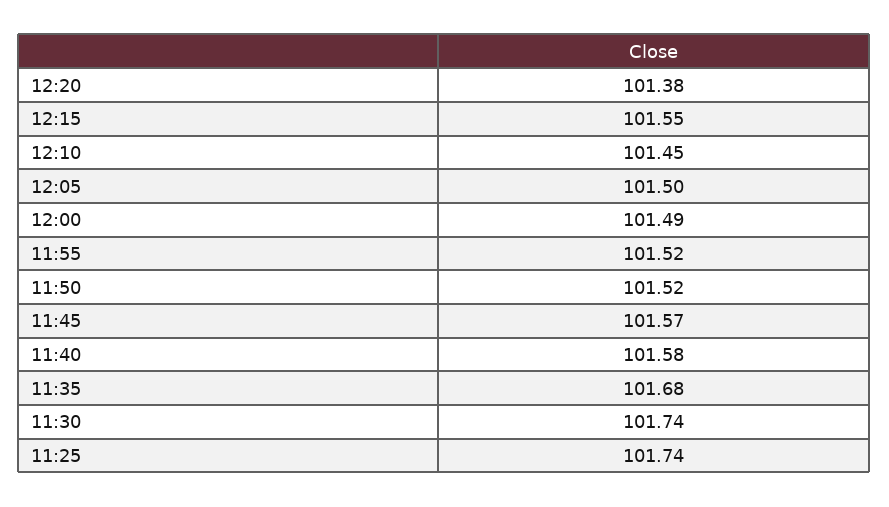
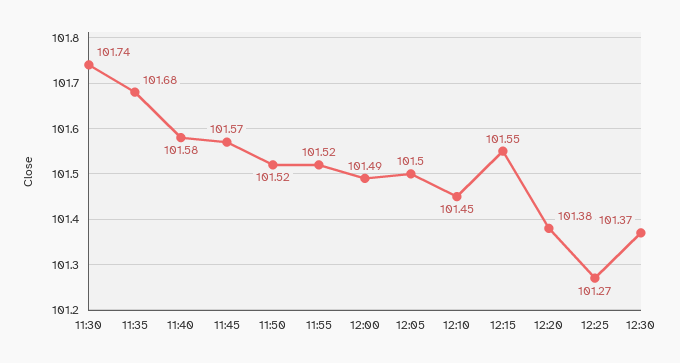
11:25: 101.74 -> none
12:25: none -> 101.27
12:30: none -> 101.37

